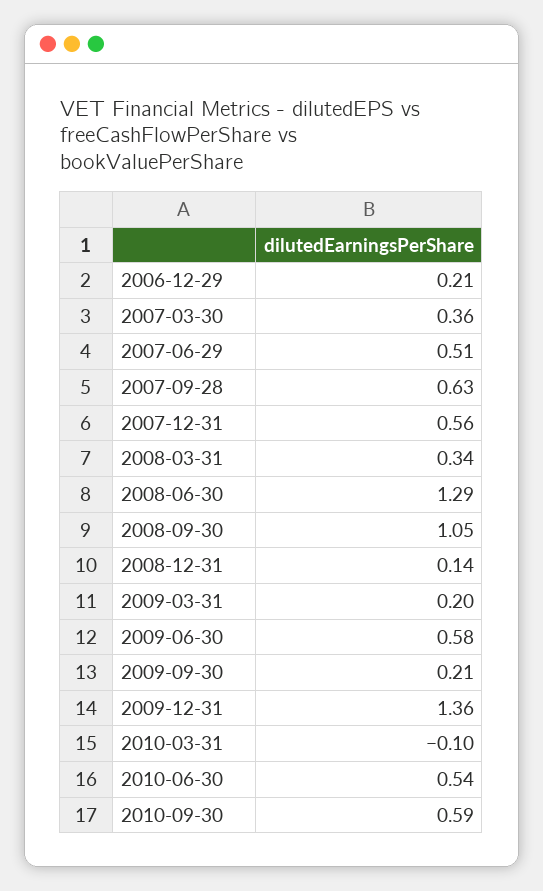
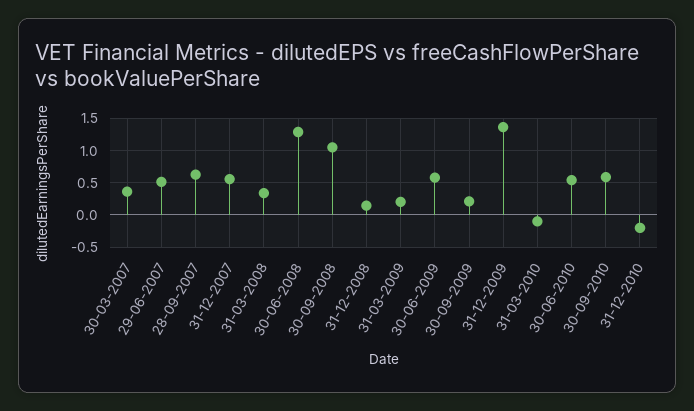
2006-12-29: 0.21 -> none
31-12-2010: none -> -0.2

